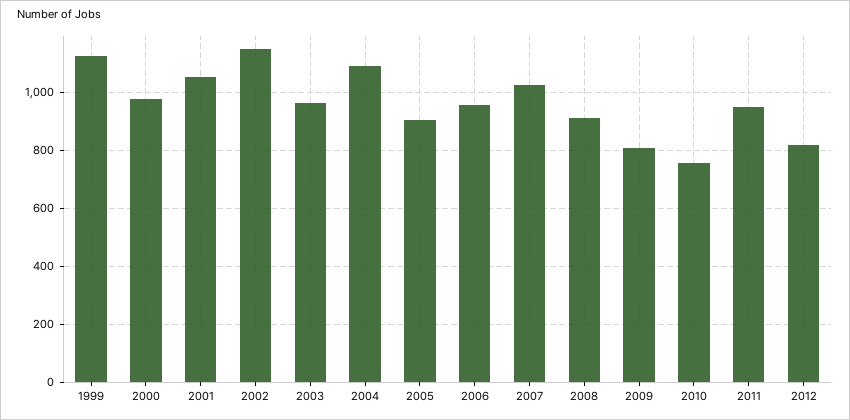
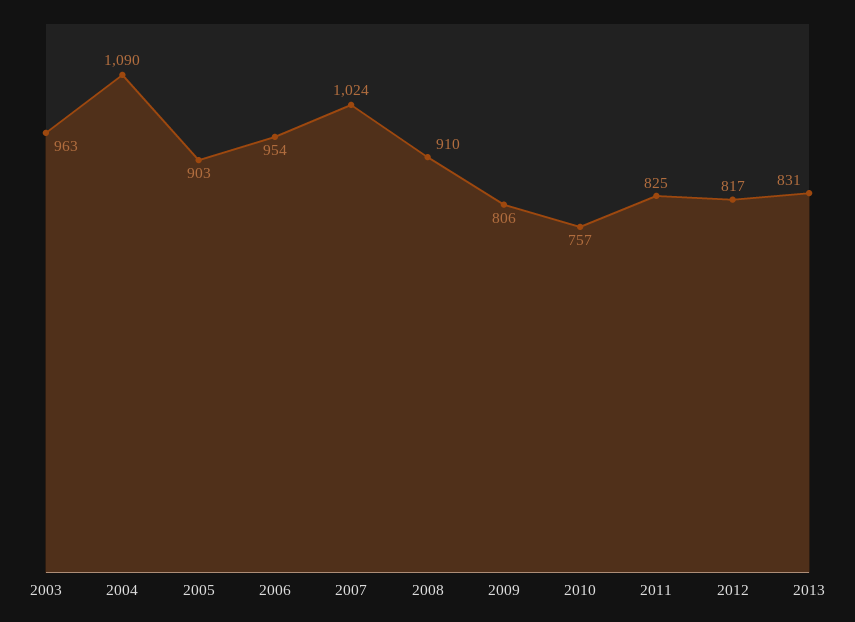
1999: 1125 -> none
2000: 975 -> none
2001: 1050 -> none
2002: 1150 -> none
2011: 950 -> 825
2013: none -> 831

